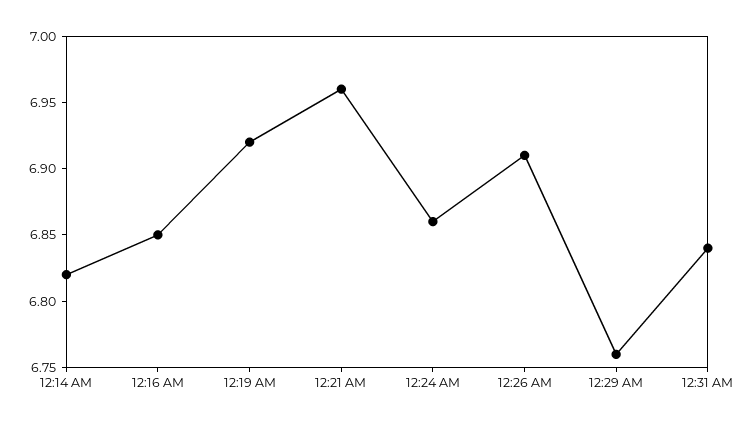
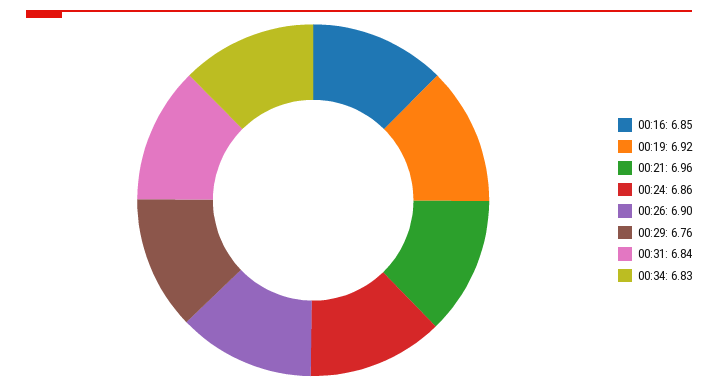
12:14 AM: 6.82 -> none
12:26 AM: 6.91 -> 6.9
00:34: none -> 6.83

